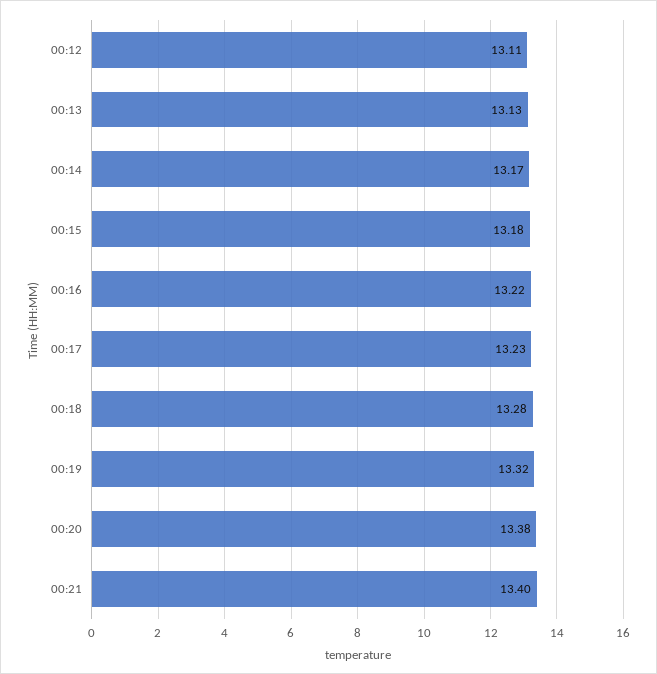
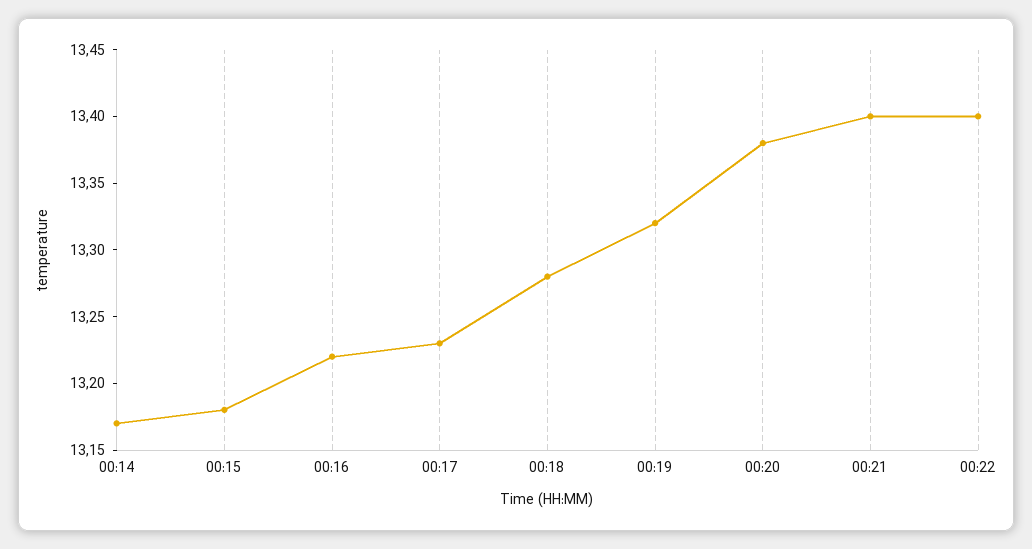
00:12: 13.11 -> none
00:13: 13.13 -> none
00:22: none -> 13.4

